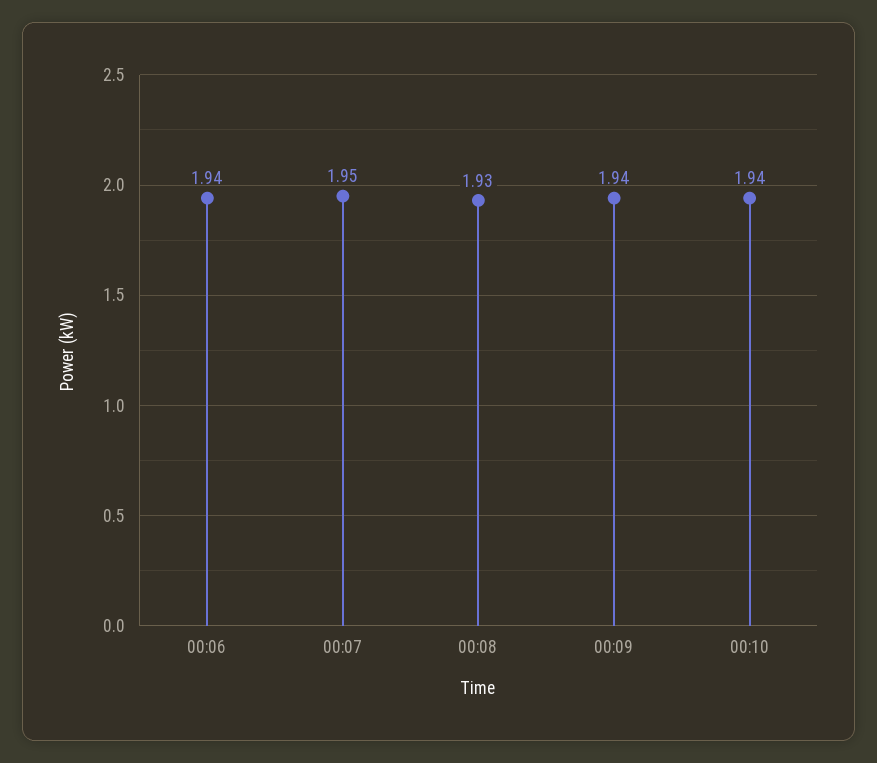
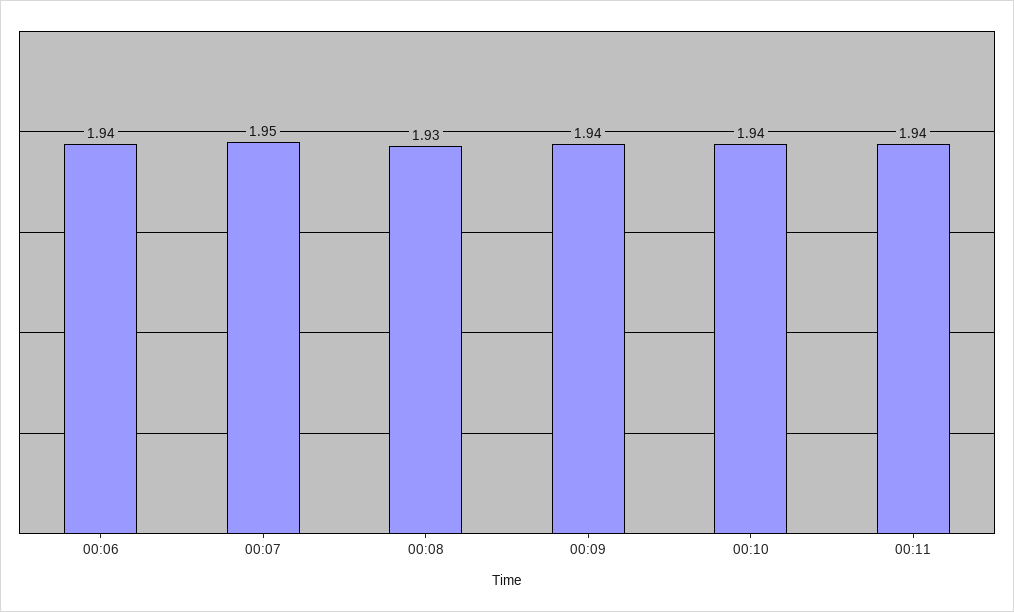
00:11: none -> 1.94

